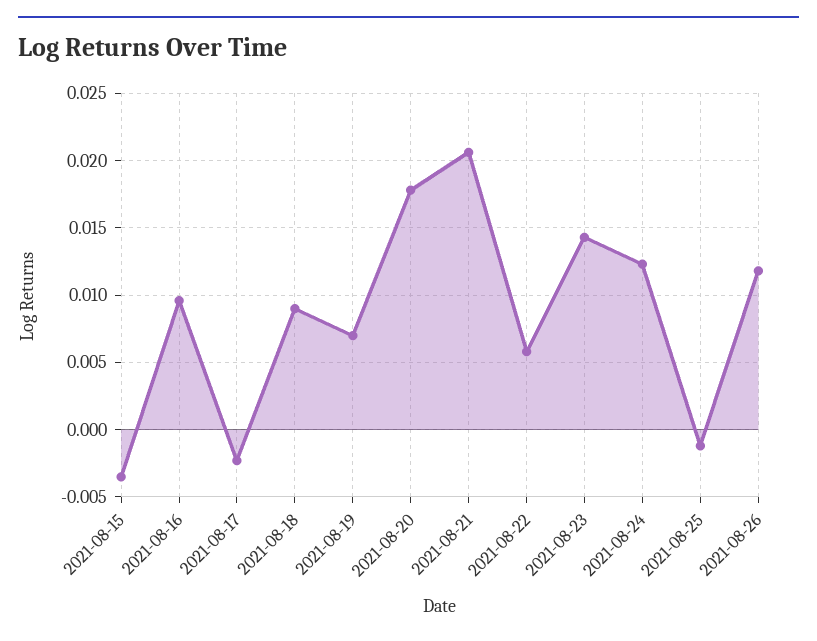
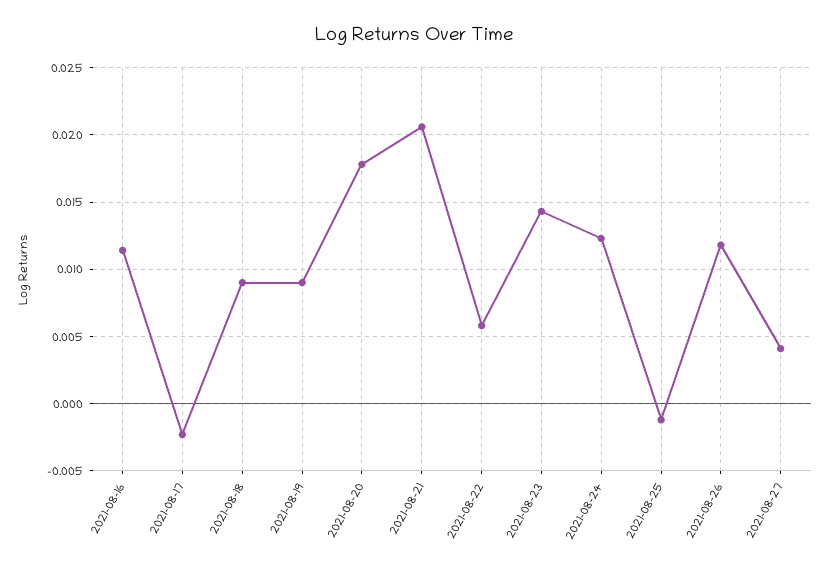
2021-08-15: -0.0035 -> none
2021-08-16: 0.0095 -> 0.0115
2021-08-19: 0.007 -> 0.009
2021-08-27: none -> 0.004

